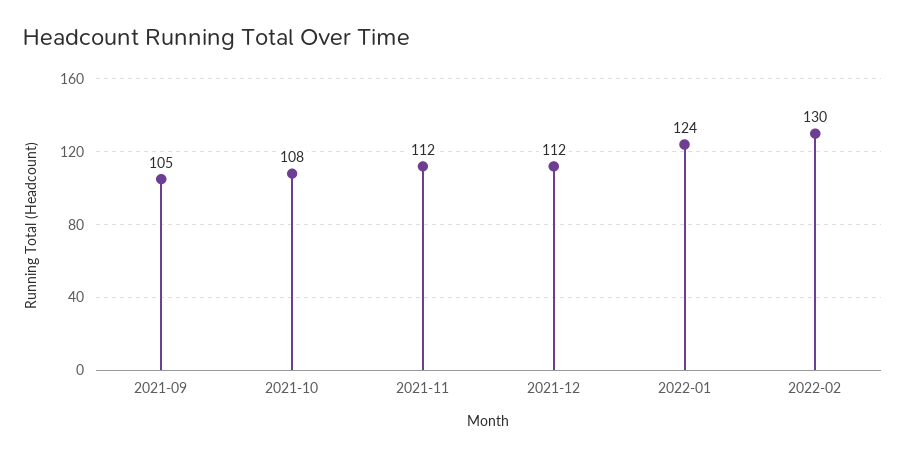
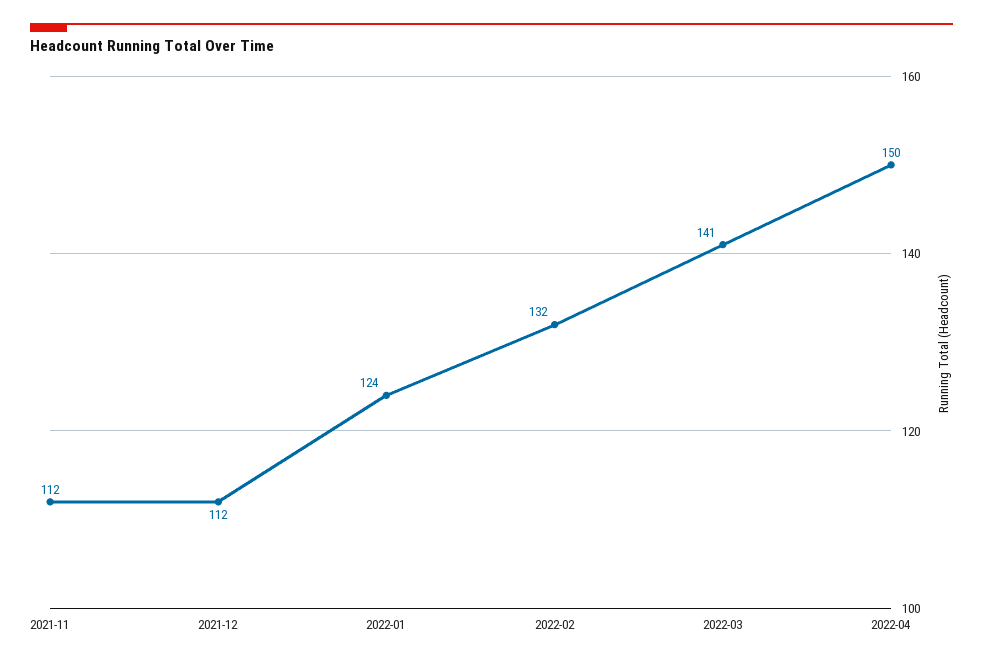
2021-09: 105 -> none
2021-10: 108 -> none
2022-02: 130 -> 132
2022-03: none -> 141
2022-04: none -> 150

